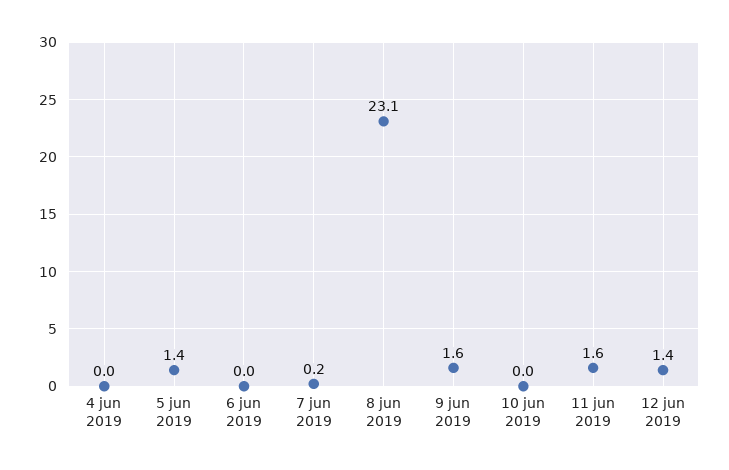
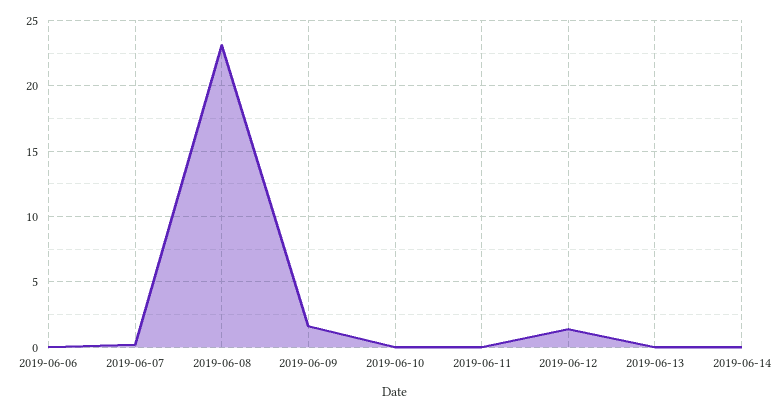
4 jun 2019: 0 -> none
5 jun 2019: 1.4 -> none
11 jun 2019: 1.6 -> 0
2019-06-13: none -> 0
2019-06-14: none -> 0

